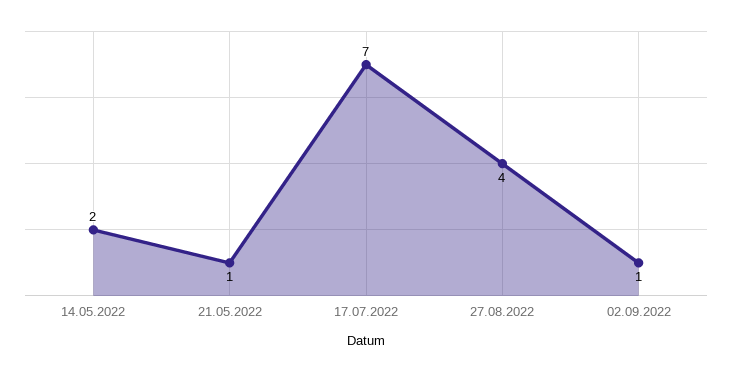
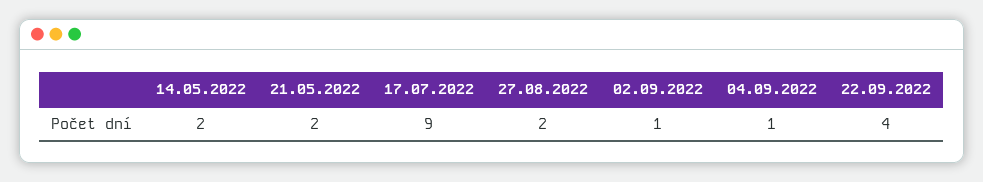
21.05.2022: 1 -> 2
17.07.2022: 7 -> 9
27.08.2022: 4 -> 2
04.09.2022: none -> 1
22.09.2022: none -> 4

